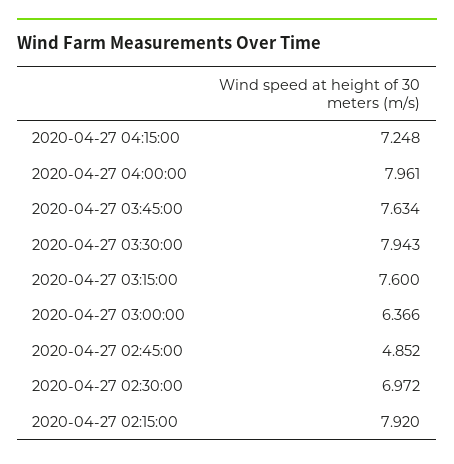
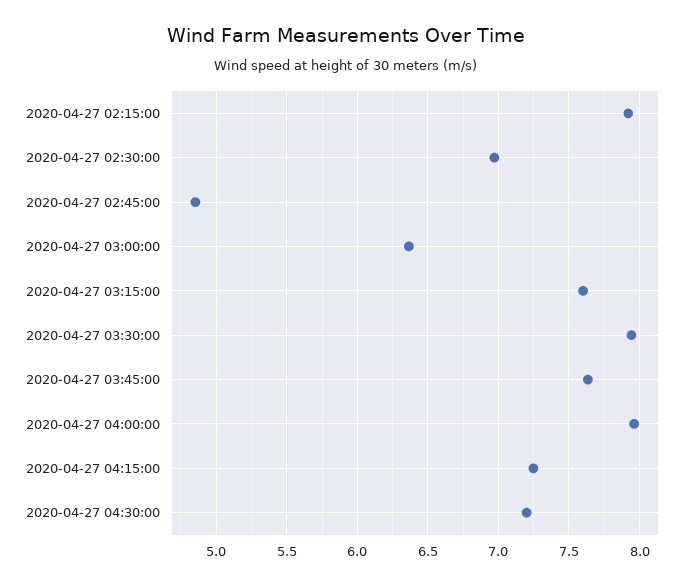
2020-04-27 04:30:00: none -> 7.2

